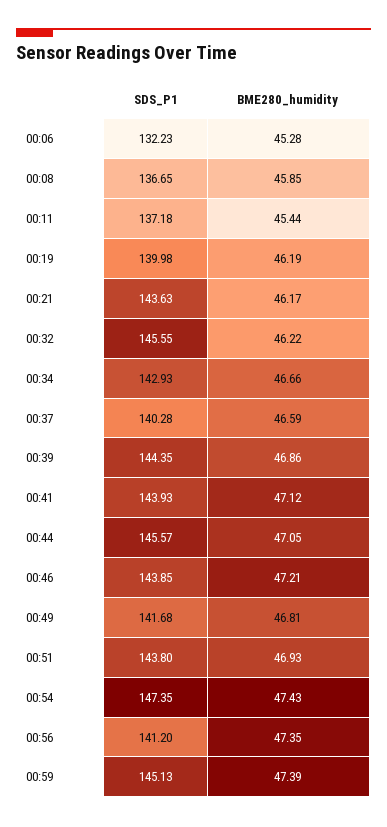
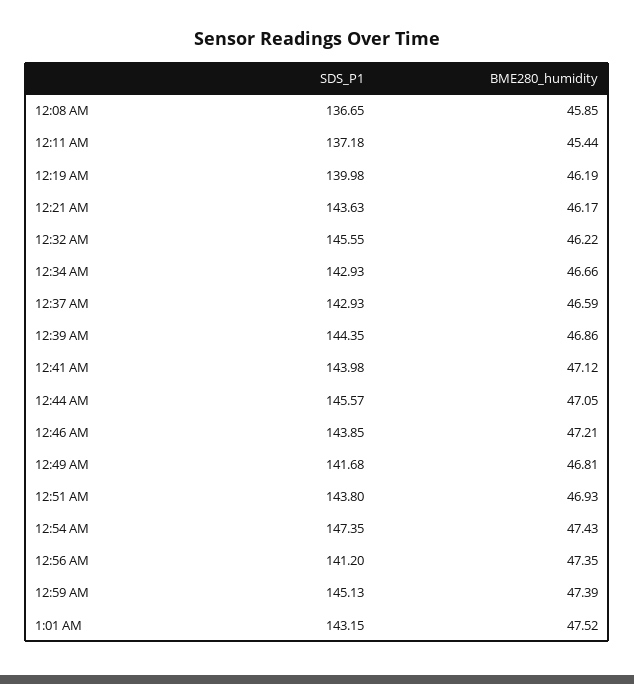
SDS_P1, 00:06: 132.23 -> none
BME280_humidity, 00:06: 45.28 -> none
SDS_P1, 00:37: 140.28 -> 142.93
SDS_P1, 00:41: 143.93 -> 143.98
SDS_P1, 1:01 AM: none -> 143.15
BME280_humidity, 1:01 AM: none -> 47.52

